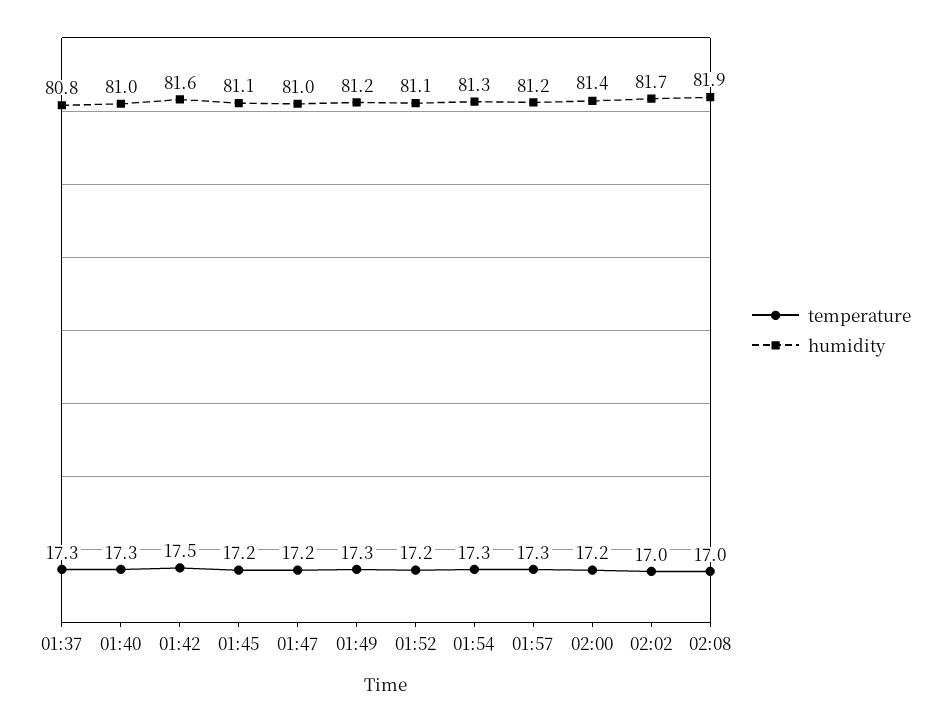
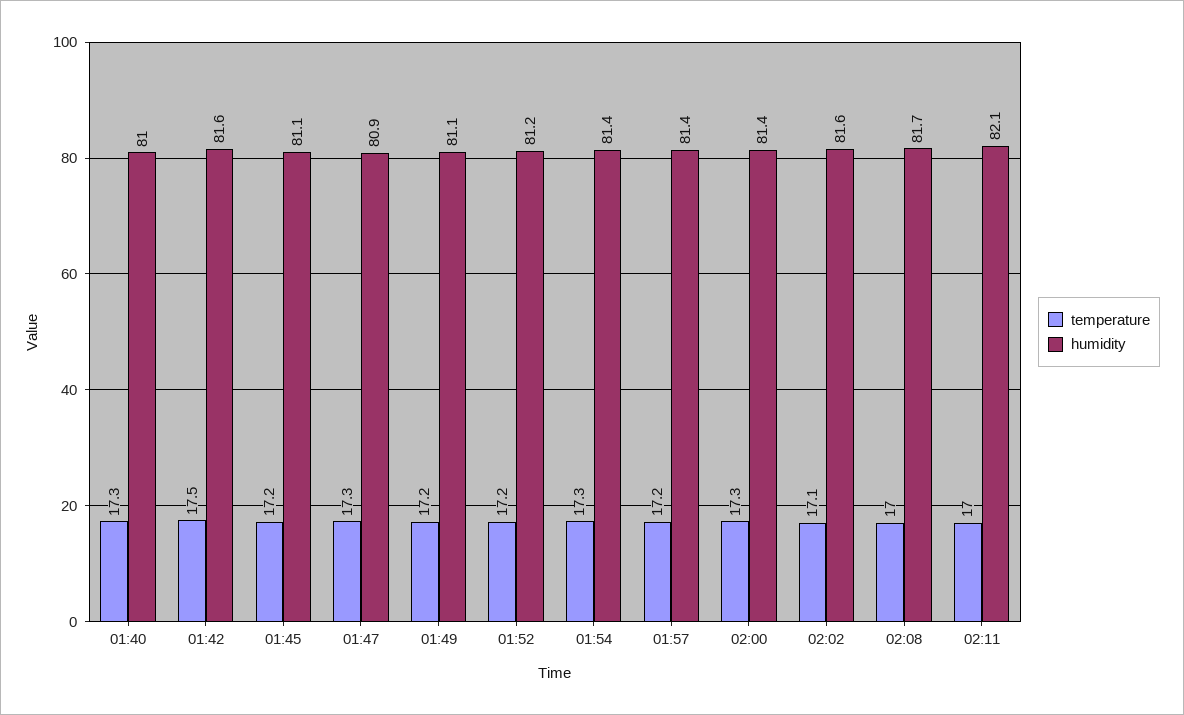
temperature, 01:37: 17.3 -> none
humidity, 01:37: 80.8 -> none
temperature, 01:47: 17.2 -> 17.3
humidity, 01:47: 81 -> 80.9
temperature, 01:49: 17.3 -> 17.2
humidity, 01:49: 81.2 -> 81.1
humidity, 01:52: 81.1 -> 81.2
humidity, 01:54: 81.3 -> 81.4
temperature, 01:57: 17.3 -> 17.2
humidity, 01:57: 81.2 -> 81.4
temperature, 02:00: 17.2 -> 17.3
temperature, 02:02: 17 -> 17.1
humidity, 02:02: 81.7 -> 81.6
humidity, 02:08: 81.9 -> 81.7
temperature, 02:11: none -> 17
humidity, 02:11: none -> 82.1

